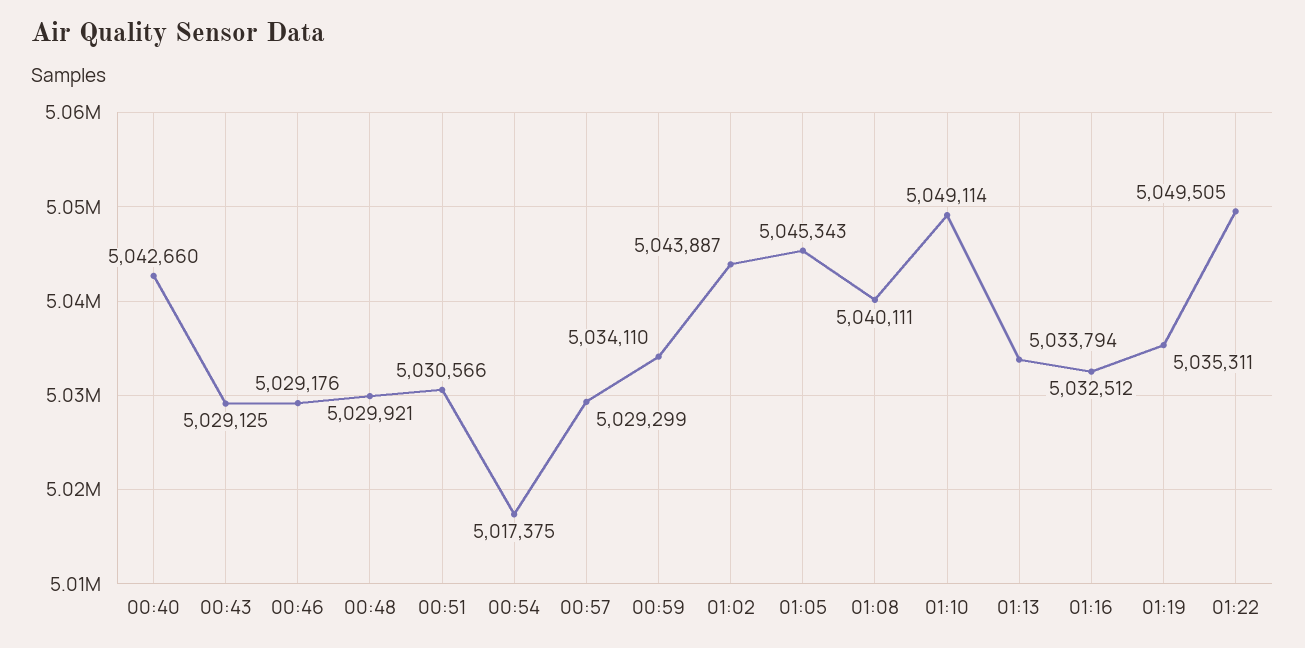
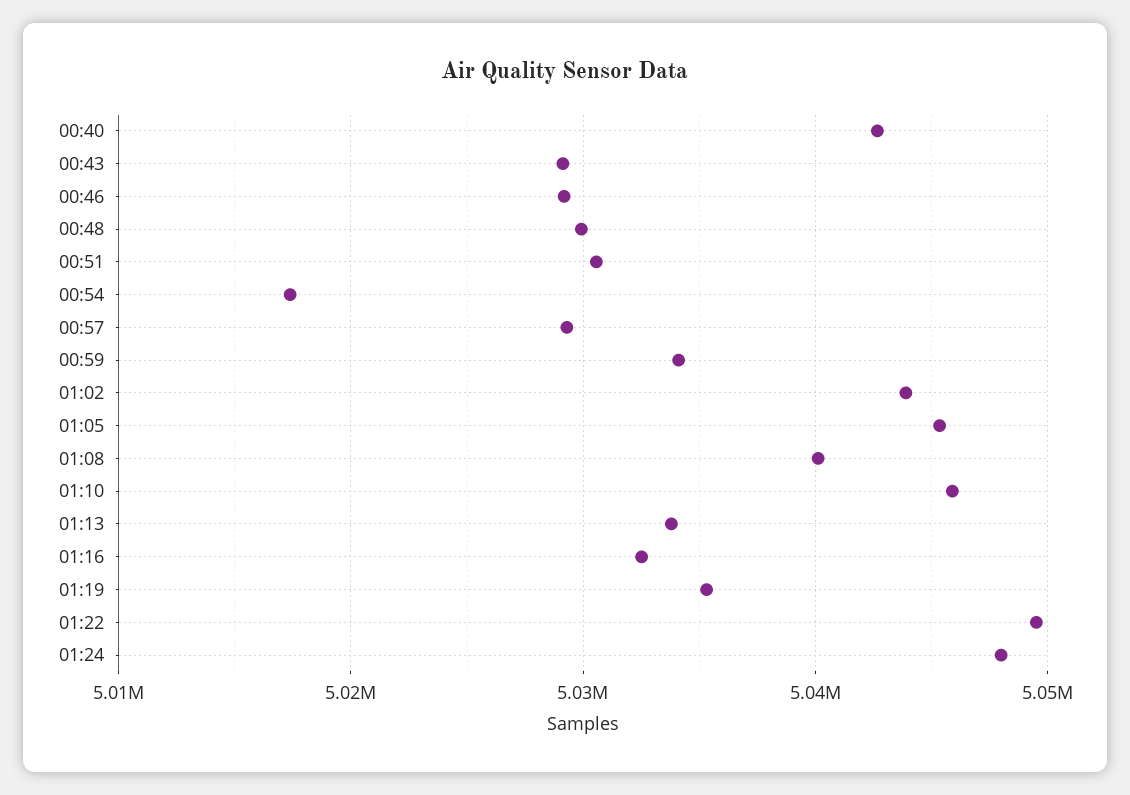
01:10: 5049114 -> 5046000
01:24: none -> 5048000

